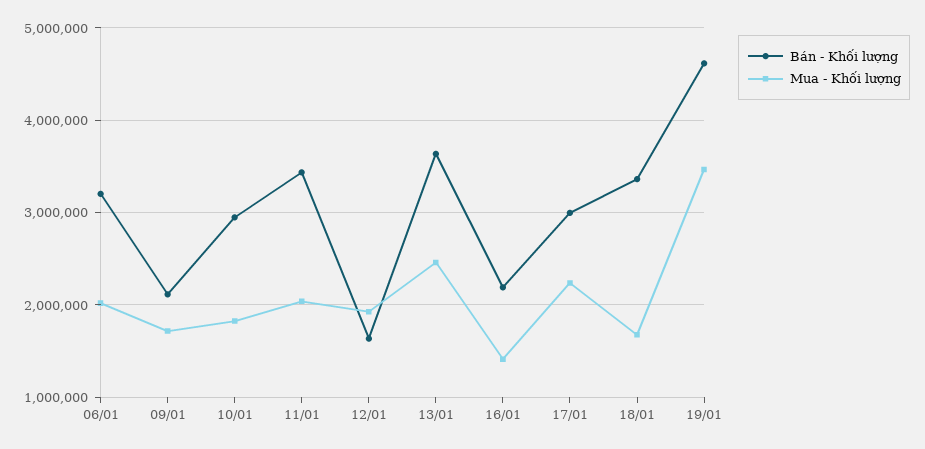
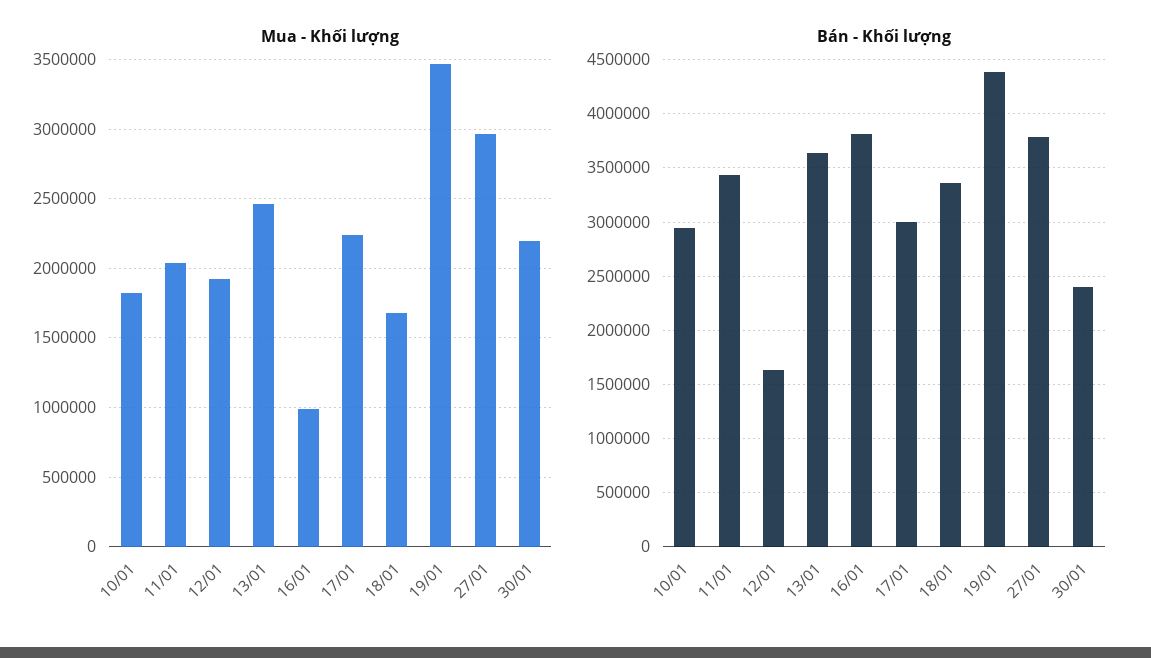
Bán - Khối lượng, 06/01: 3200000 -> none
Mua - Khối lượng, 06/01: 2000000 -> none
Bán - Khối lượng, 09/01: 2100000 -> none
Mua - Khối lượng, 09/01: 1700000 -> none
Bán - Khối lượng, 16/01: 2200000 -> 3800000
Mua - Khối lượng, 16/01: 1400000 -> 1000000
Bán - Khối lượng, 19/01: 4600000 -> 4400000
Mua - Khối lượng, 27/01: none -> 2950000
Mua - Khối lượng, 30/01: none -> 2200000
Bán - Khối lượng, 27/01: none -> 3800000
Bán - Khối lượng, 30/01: none -> 2400000

